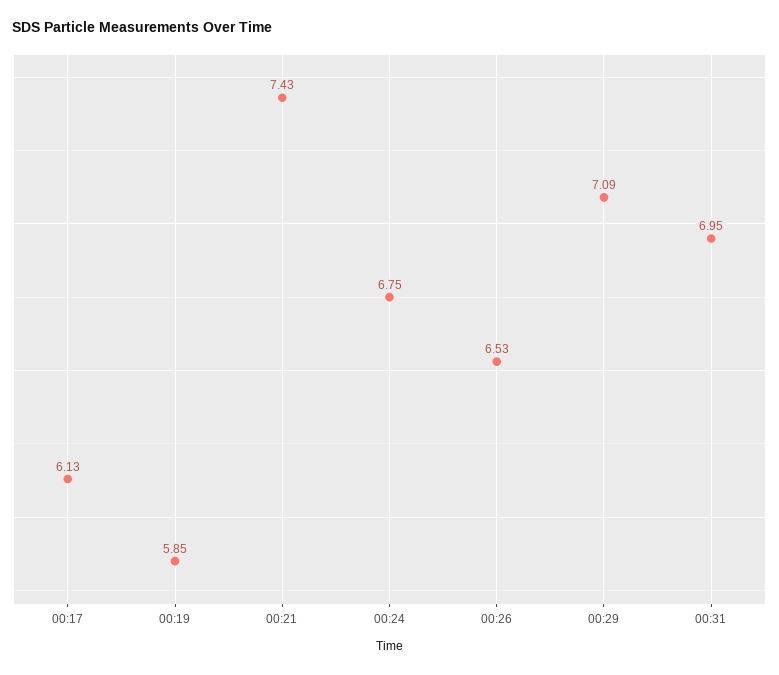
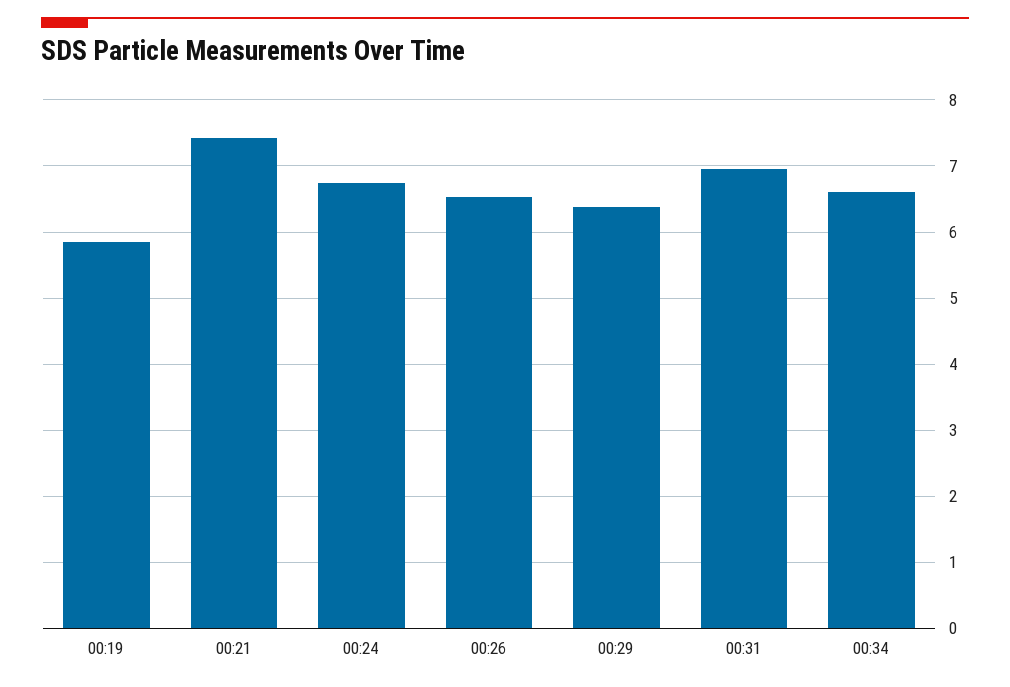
00:17: 6.13 -> none
00:29: 7.09 -> 6.4
00:34: none -> 6.6

